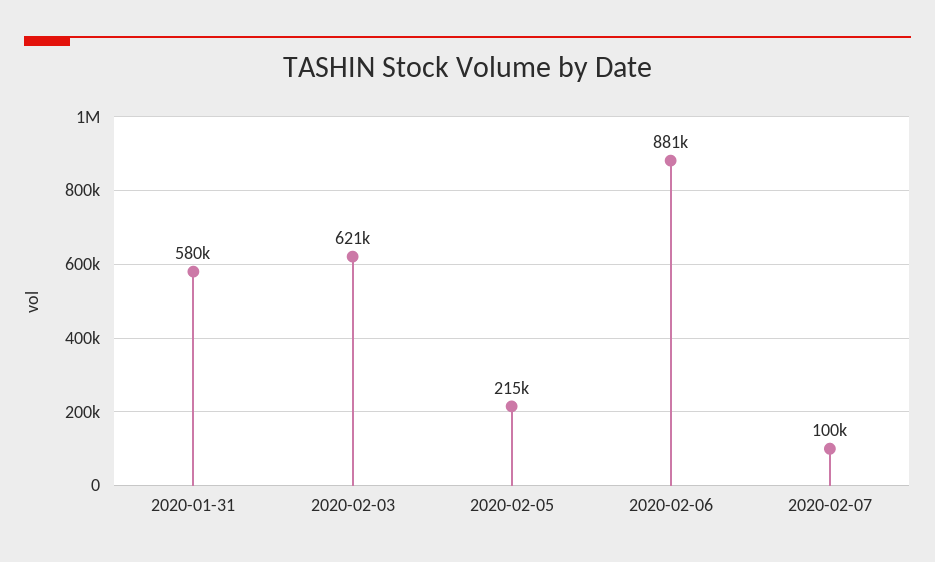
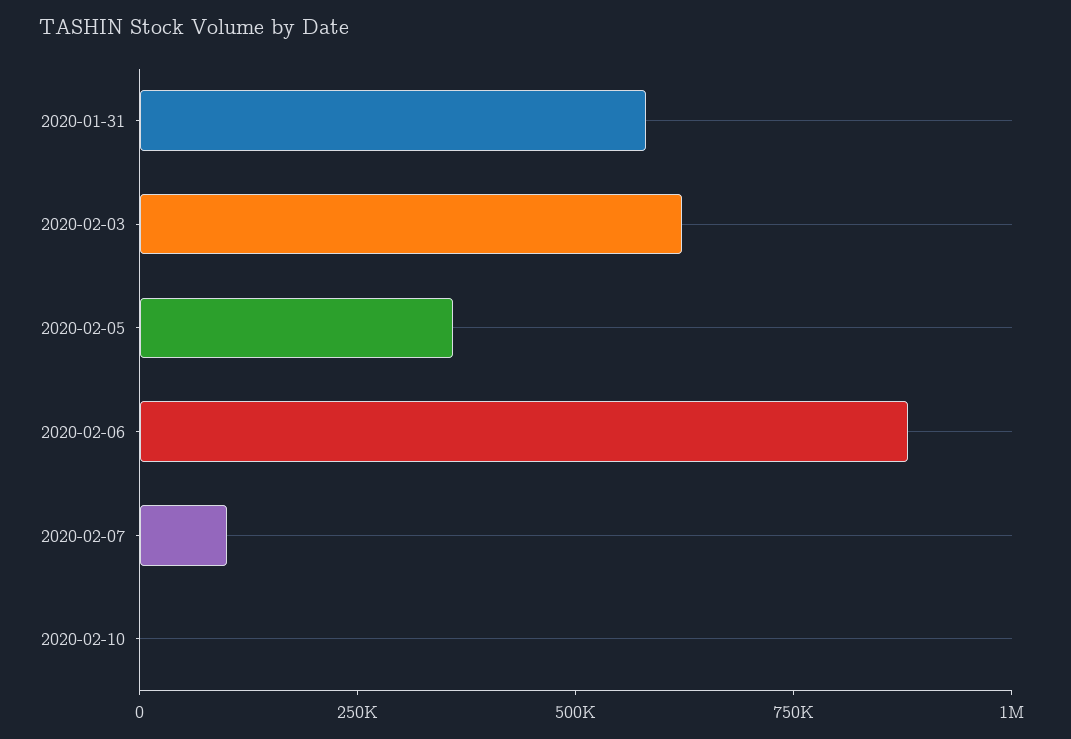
2020-02-05: 215000 -> 350000
2020-02-10: none -> 0

